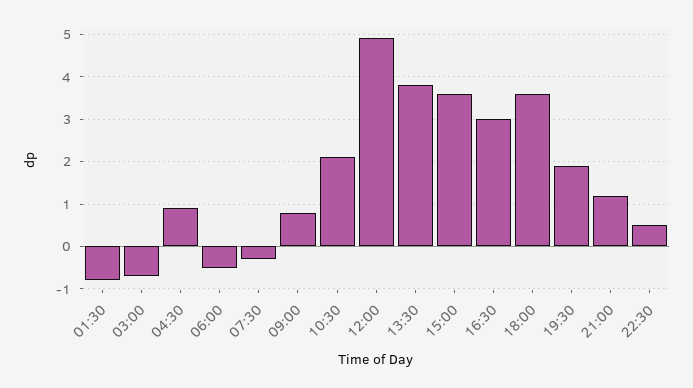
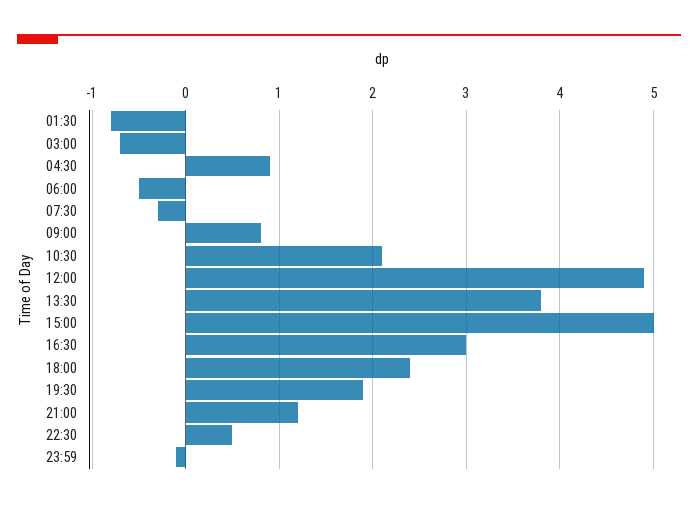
15:00: 3.5 -> 5
18:00: 3.5 -> 2.4
23:59: none -> -0.1

